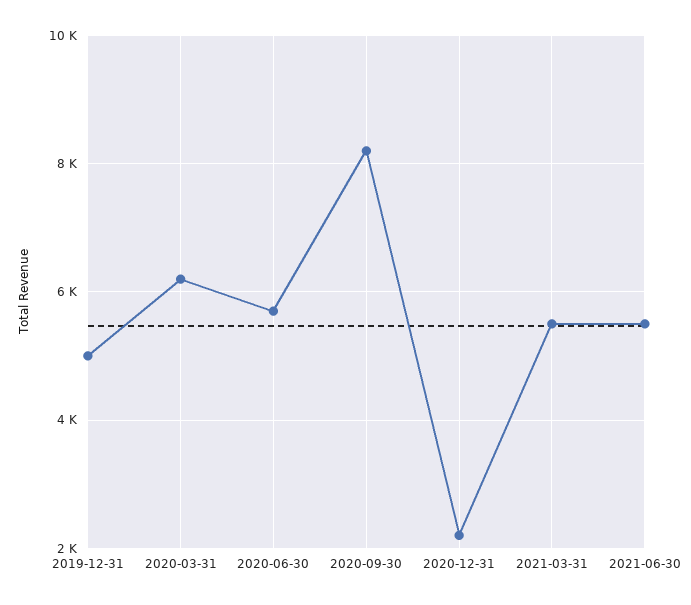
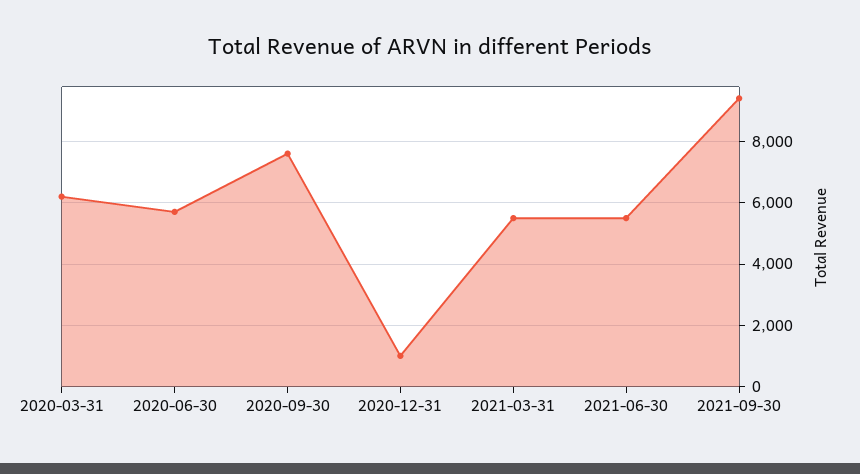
2019-12-31: 5000 -> none
2020-09-30: 8200 -> 7600
2020-12-31: 2200 -> 1000
2021-09-30: none -> 9400

